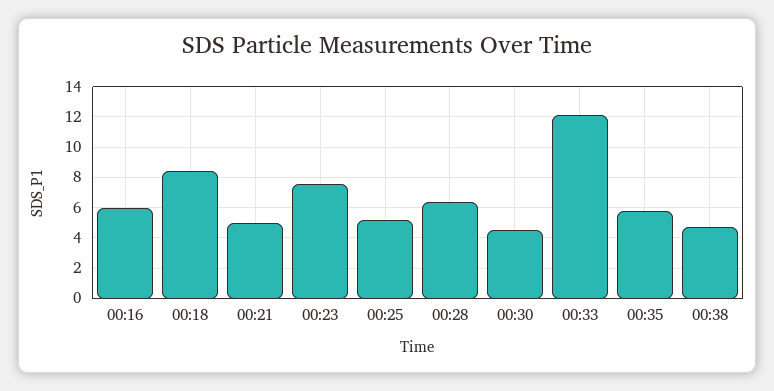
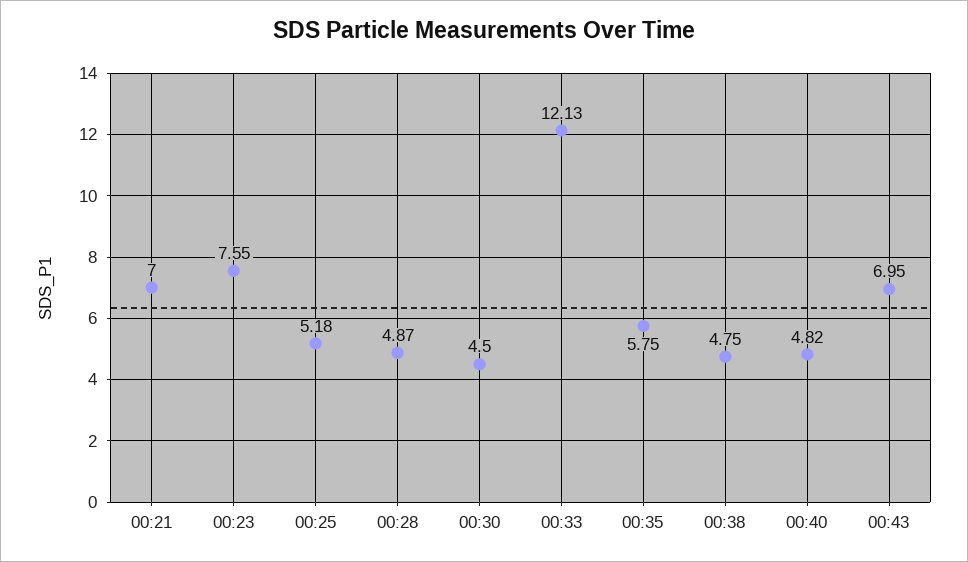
00:16: 6 -> none
00:18: 8.5 -> none
00:21: 5 -> 7
00:28: 6.5 -> 4.87
00:40: none -> 4.82
00:43: none -> 6.95

